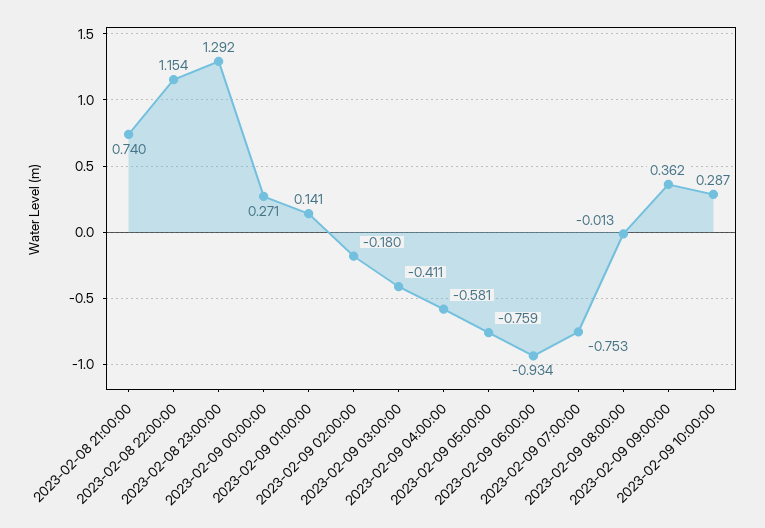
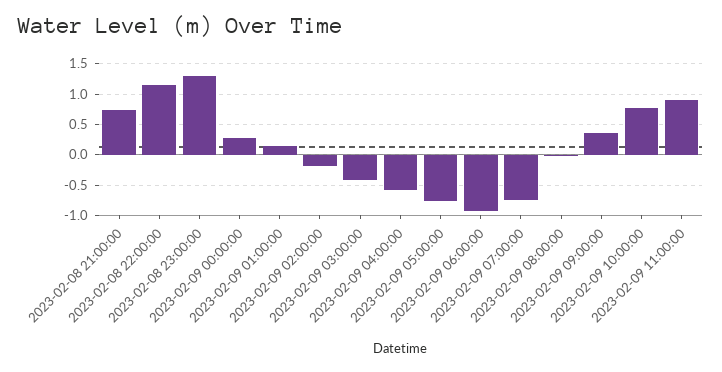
2023-02-09 10:00:00: 0.287 -> 0.8
2023-02-09 11:00:00: none -> 0.9

